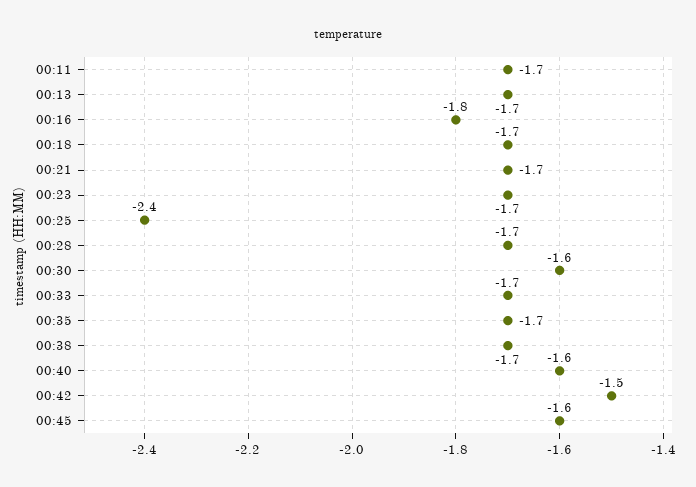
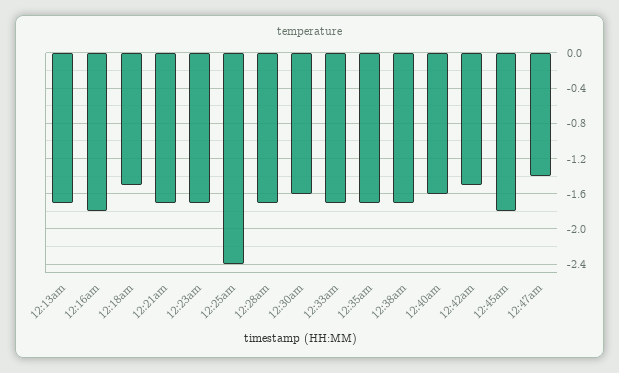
00:11: -1.7 -> none
00:18: -1.7 -> -1.5
00:45: -1.6 -> -1.8
12:47am: none -> -1.4

